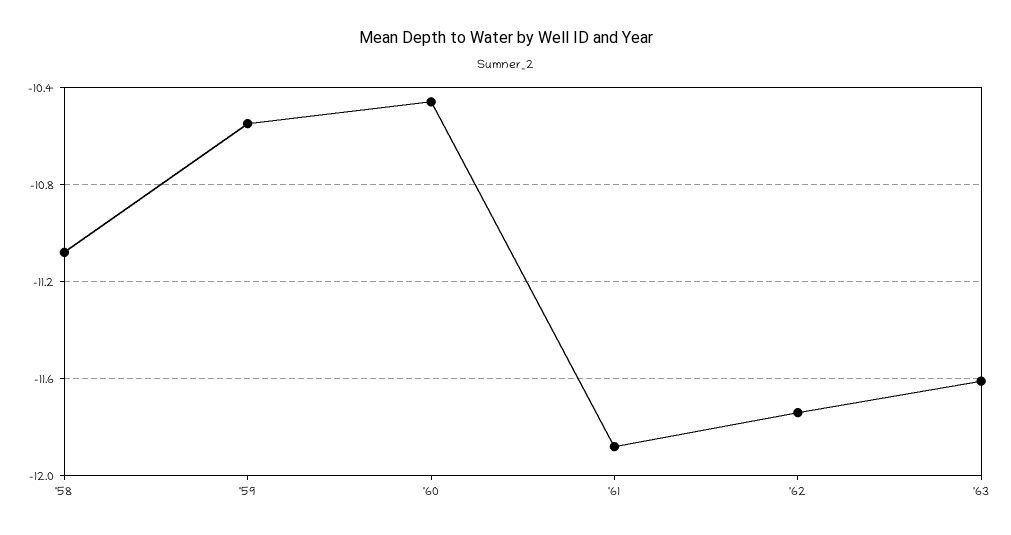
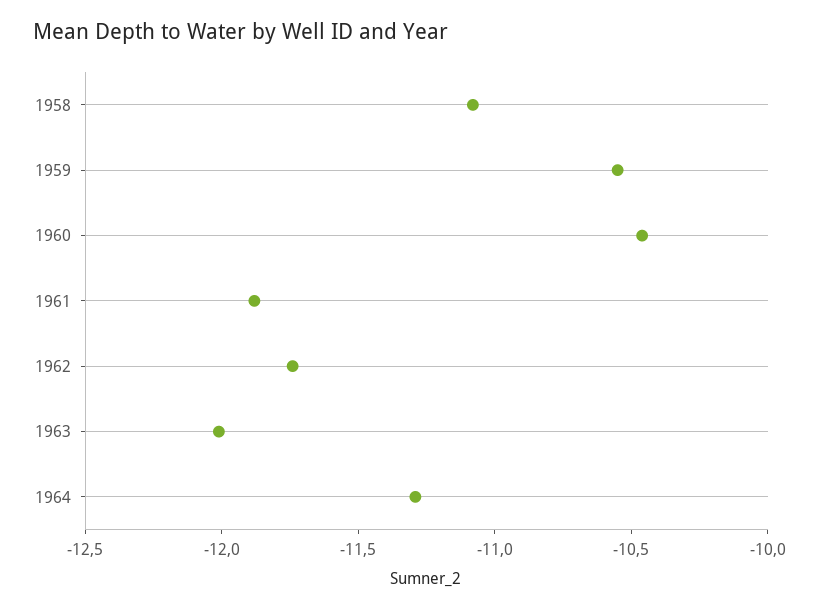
'63: -11.6 -> -12
1964: none -> -11.3

